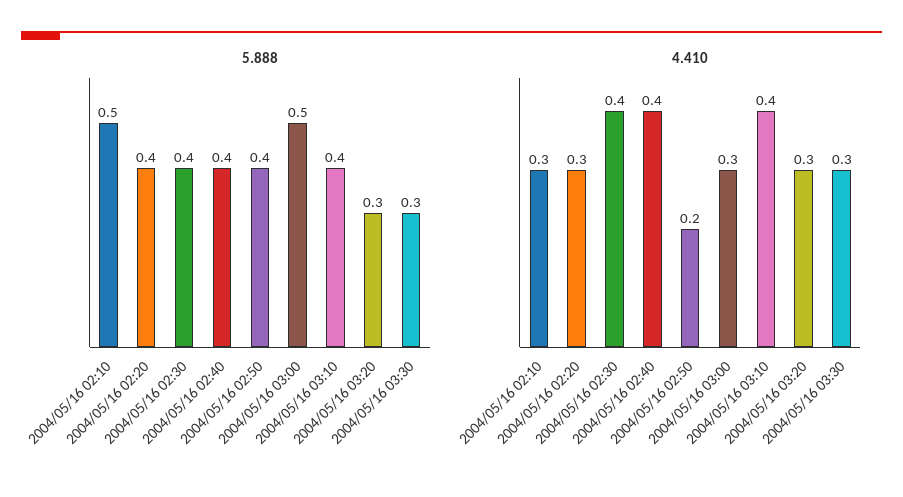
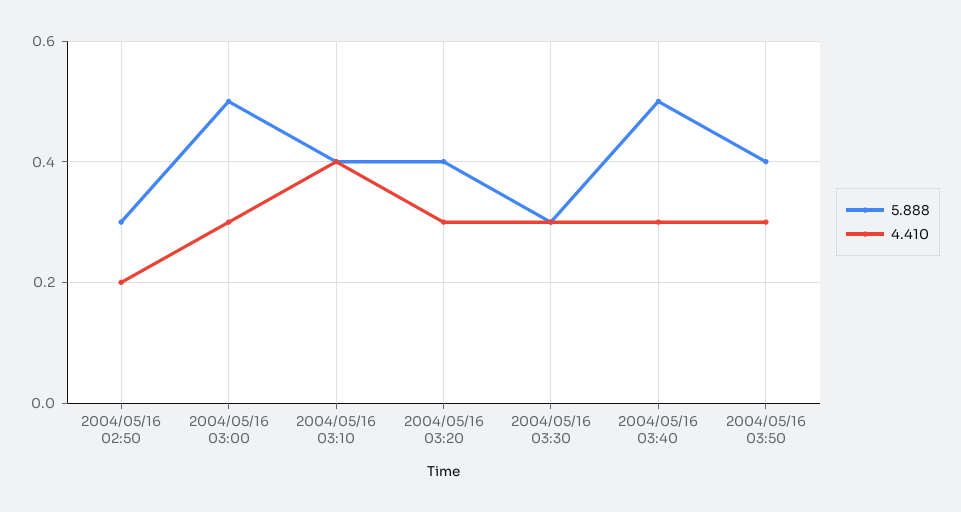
5.888, 2004/05/16 02:10: 0.5 -> none
5.888, 2004/05/16 02:20: 0.4 -> none
5.888, 2004/05/16 02:30: 0.4 -> none
5.888, 2004/05/16 02:40: 0.4 -> none
5.888, 2004/05/16 02:50: 0.4 -> 0.3
5.888, 2004/05/16 03:20: 0.3 -> 0.4
4.410, 2004/05/16 02:10: 0.3 -> none
4.410, 2004/05/16 02:20: 0.3 -> none
4.410, 2004/05/16 02:30: 0.4 -> none
4.410, 2004/05/16 02:40: 0.4 -> none
5.888, 2004/05/16 03:40: none -> 0.5
4.410, 2004/05/16 03:40: none -> 0.3
5.888, 2004/05/16 03:50: none -> 0.4
4.410, 2004/05/16 03:50: none -> 0.3

